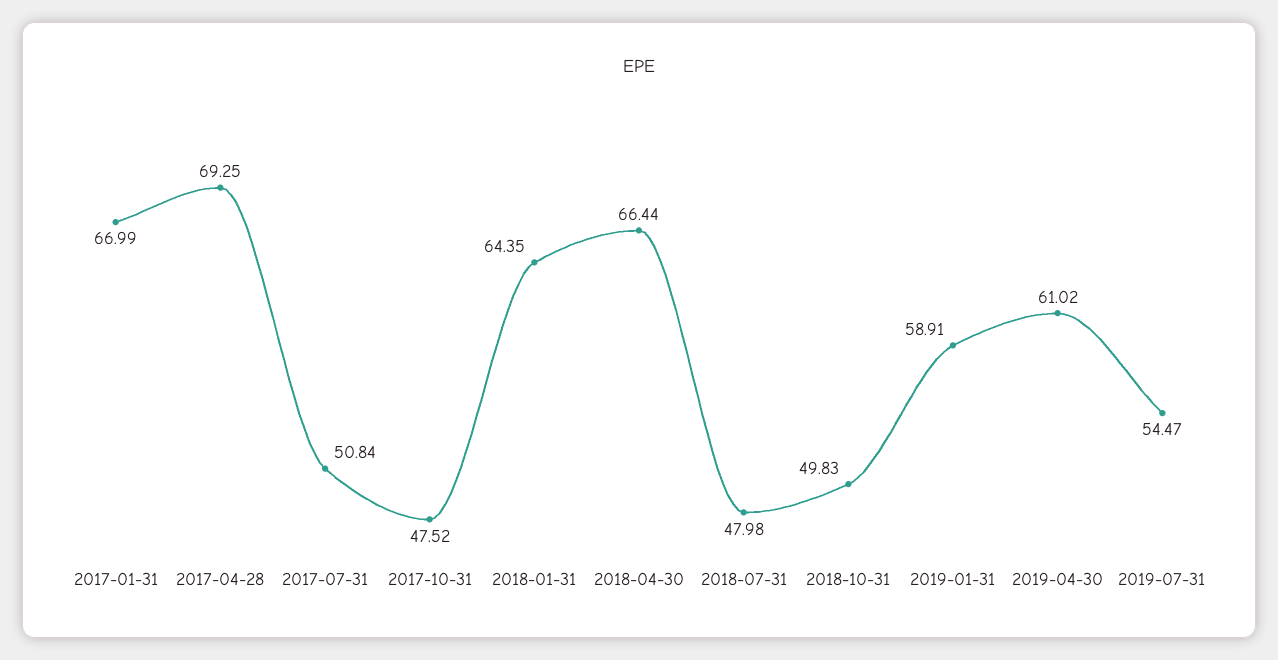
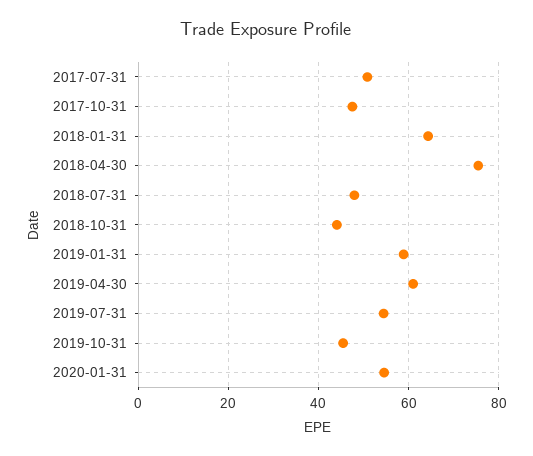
2017-01-31: 66.99 -> none
2017-04-28: 69.25 -> none
2018-04-30: 66.44 -> 76
2018-10-31: 49.83 -> 44
2019-10-31: none -> 46
2020-01-31: none -> 54

